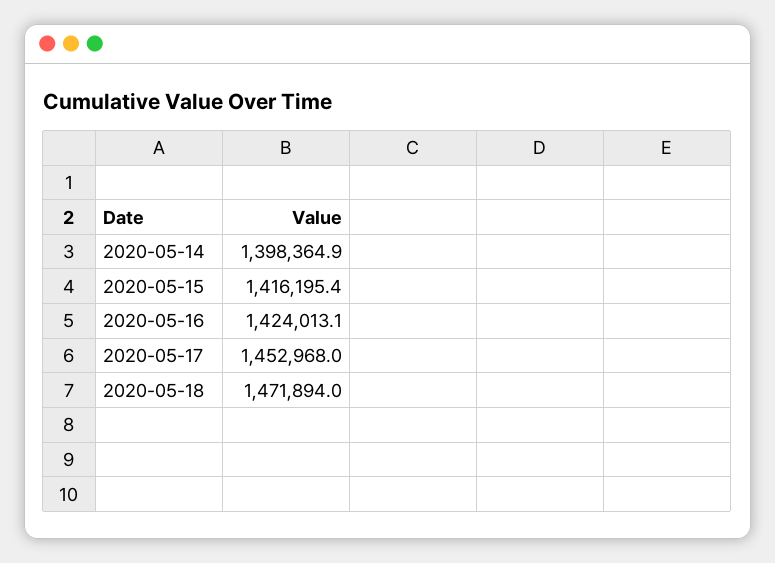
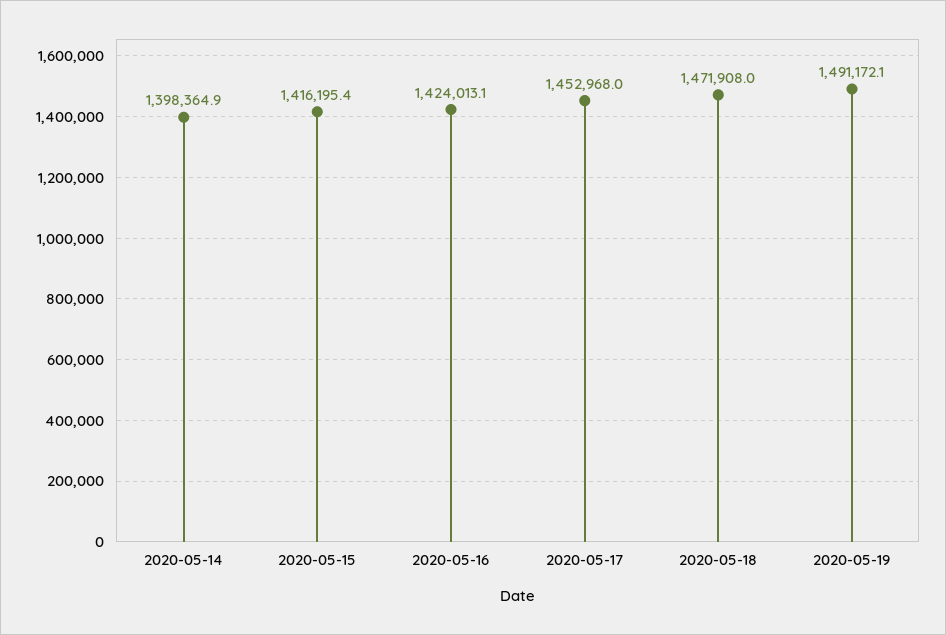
2020-05-18: 1471894 -> 1471908
2020-05-19: none -> 1491172.1

